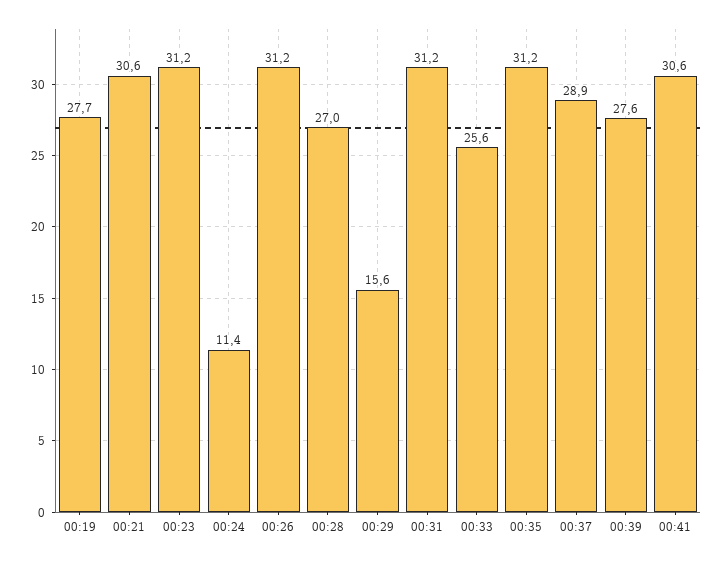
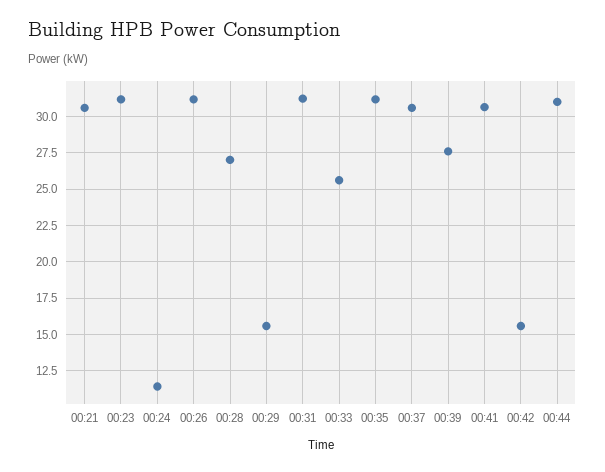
00:19: 27.7 -> none
00:37: 28.9 -> 30.5
00:42: none -> 15.5
00:44: none -> 31

